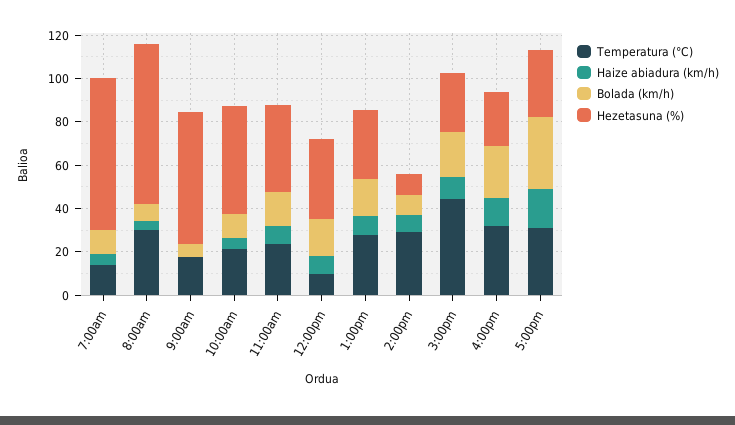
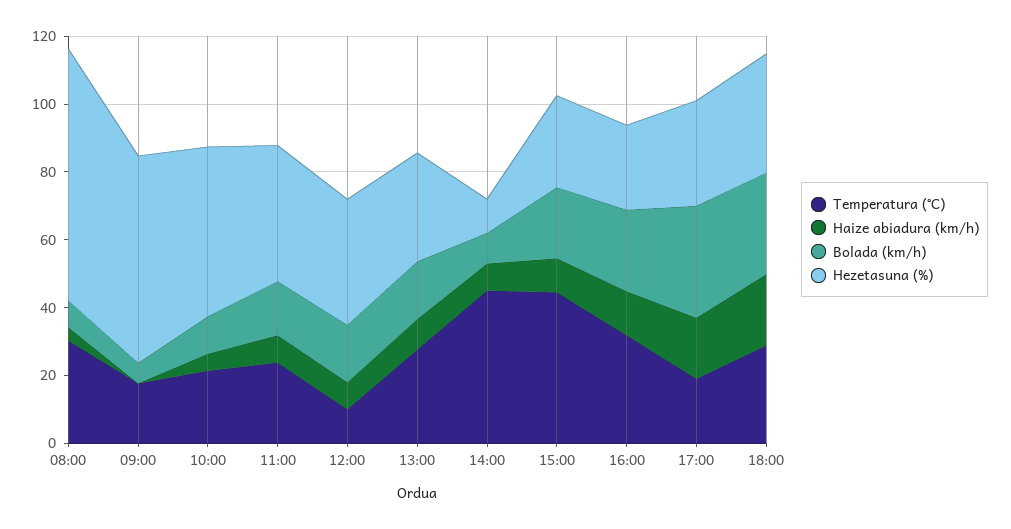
Temperatura (°C), 7:00am: 15 -> none
Haize abiadura (km/h), 7:00am: 5 -> none
Bolada (km/h), 7:00am: 10 -> none
Hezetasuna (%), 7:00am: 70 -> none
Temperatura (°C), 2:00pm: 30 -> 45
Temperatura (°C), 5:00pm: 30 -> 20
Temperatura (°C), 18:00: none -> 30
Haize abiadura (km/h), 18:00: none -> 20
Bolada (km/h), 18:00: none -> 30
Hezetasuna (%), 18:00: none -> 35

